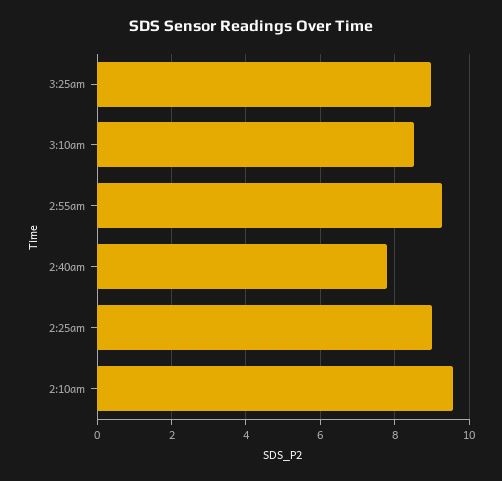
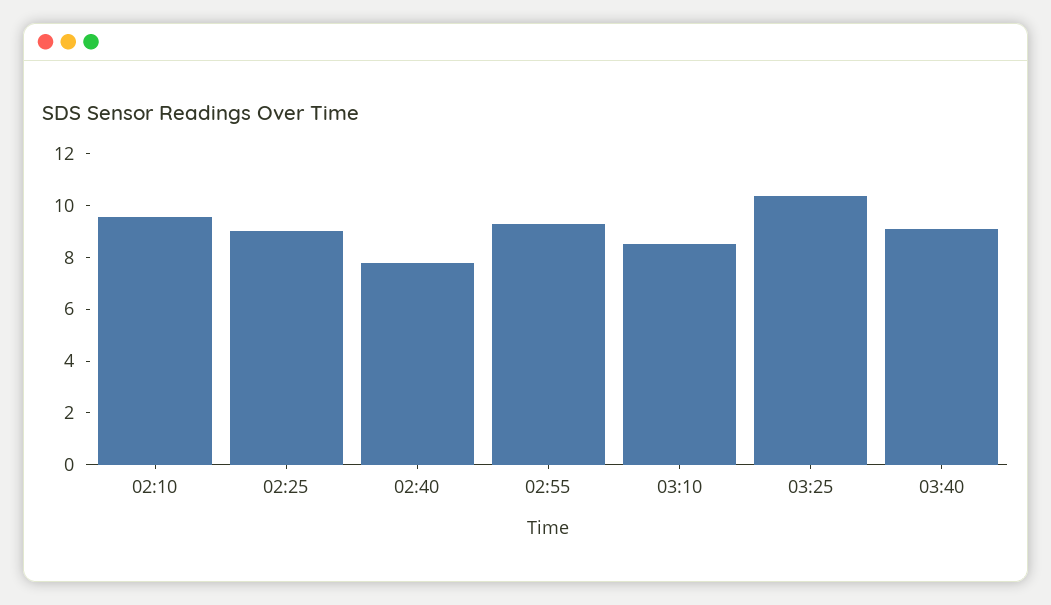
3:25am: 9 -> 10.5
03:40: none -> 9

